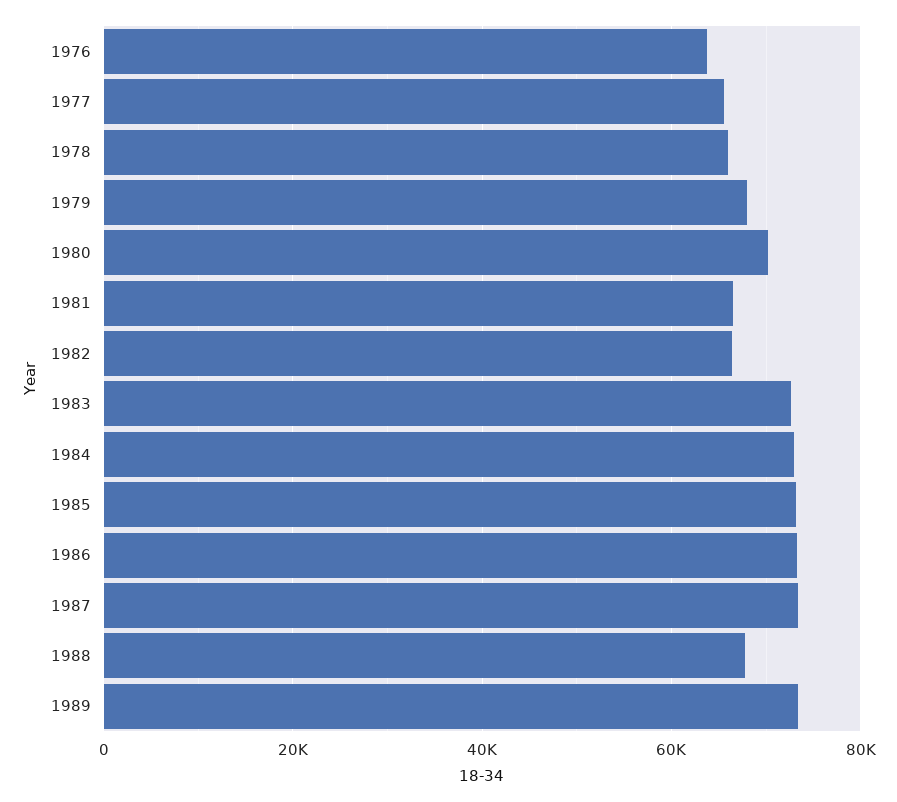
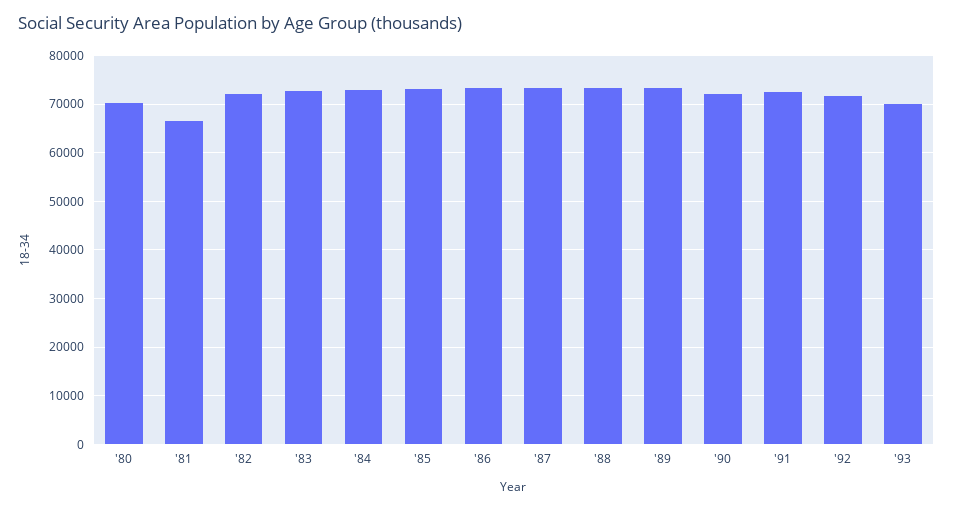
1976: 64000 -> none
1977: 66000 -> none
1978: 66000 -> none
1979: 68000 -> none
1982: 66000 -> 72000
1988: 68000 -> 74000
'90: none -> 72000
'91: none -> 72000
'92: none -> 72000
'93: none -> 70000

